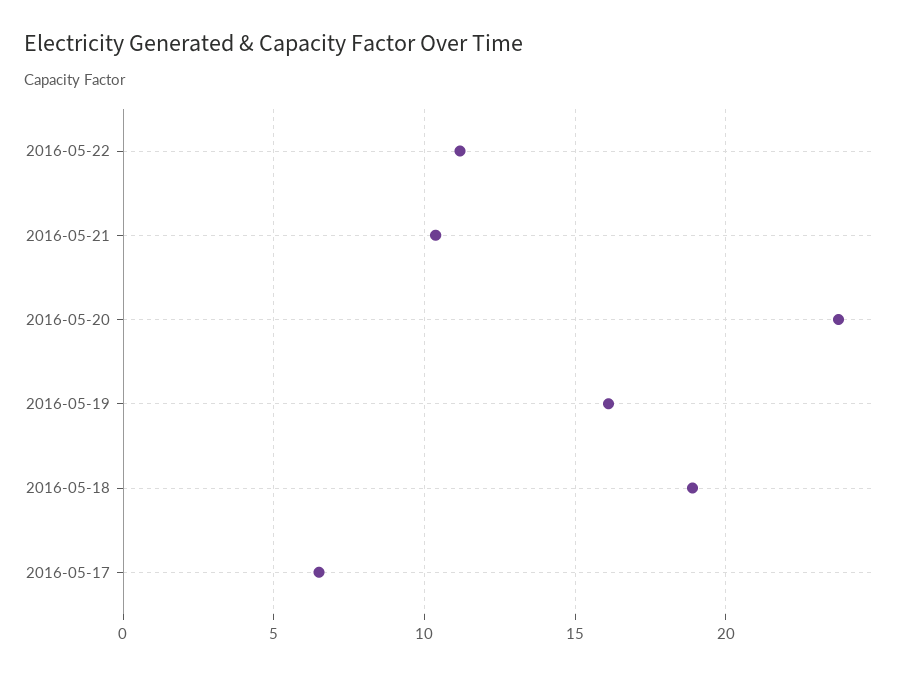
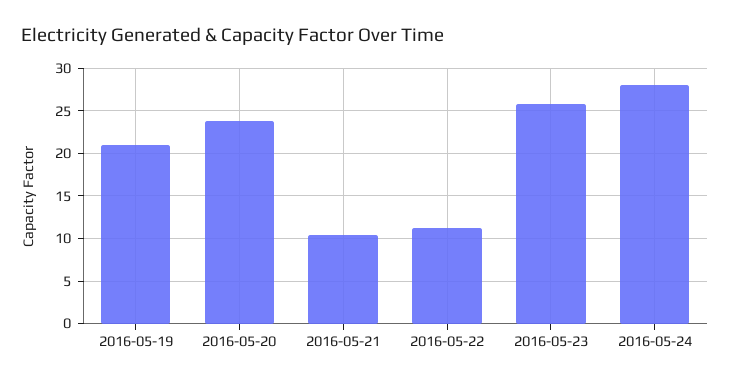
2016-05-19: 16 -> 21
2016-05-18: 19 -> none
2016-05-17: 6.5 -> none
2016-05-23: none -> 26
2016-05-24: none -> 28

